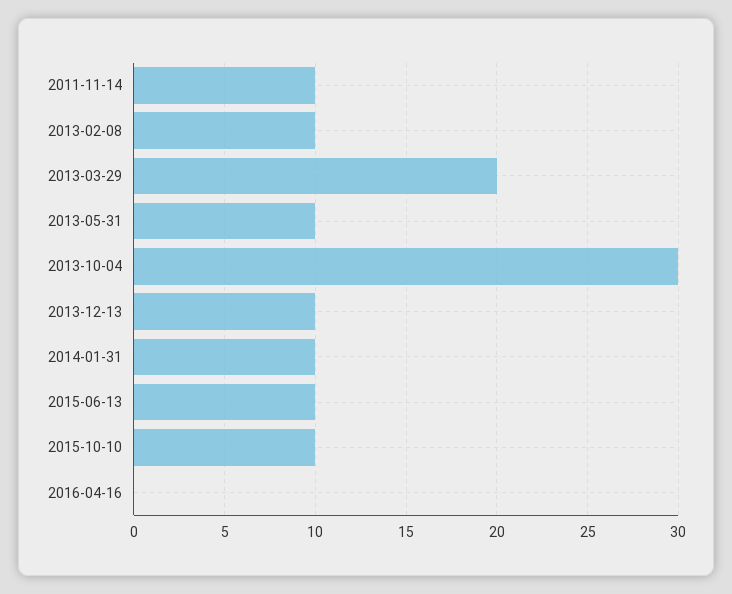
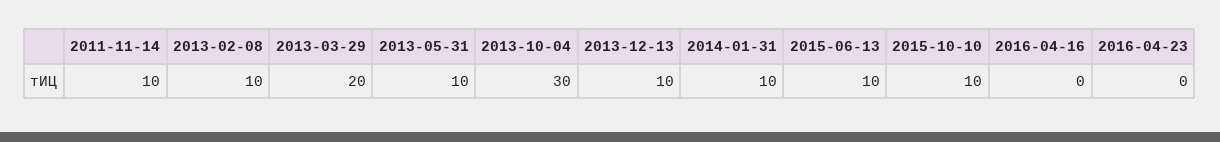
2016-04-23: none -> 0

